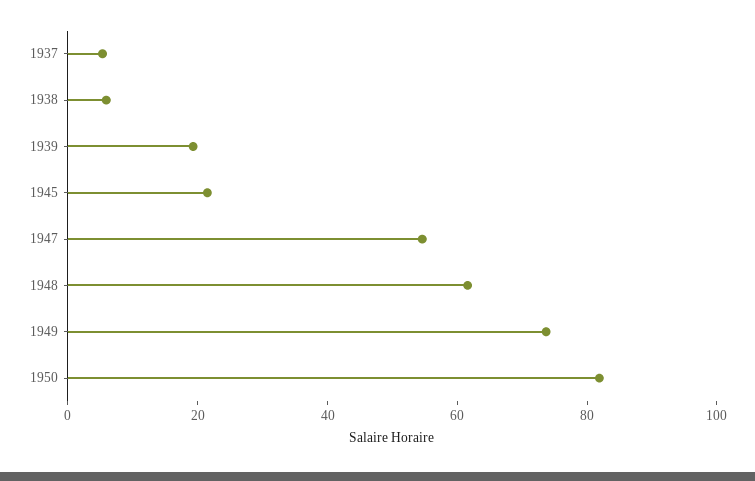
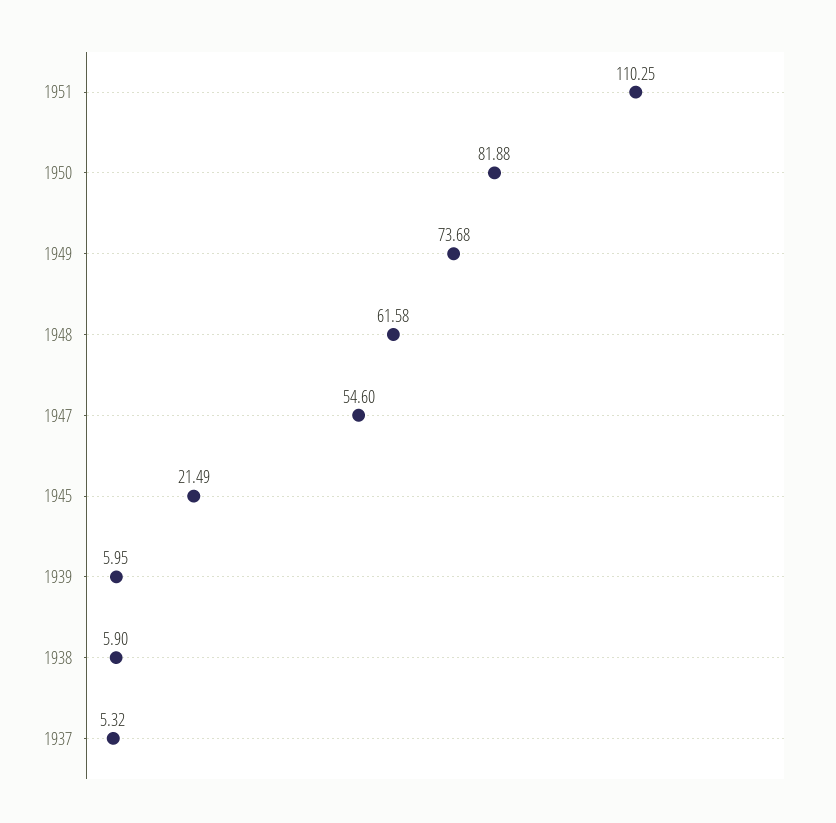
1939: 20 -> 5.95
1951: none -> 110.25

